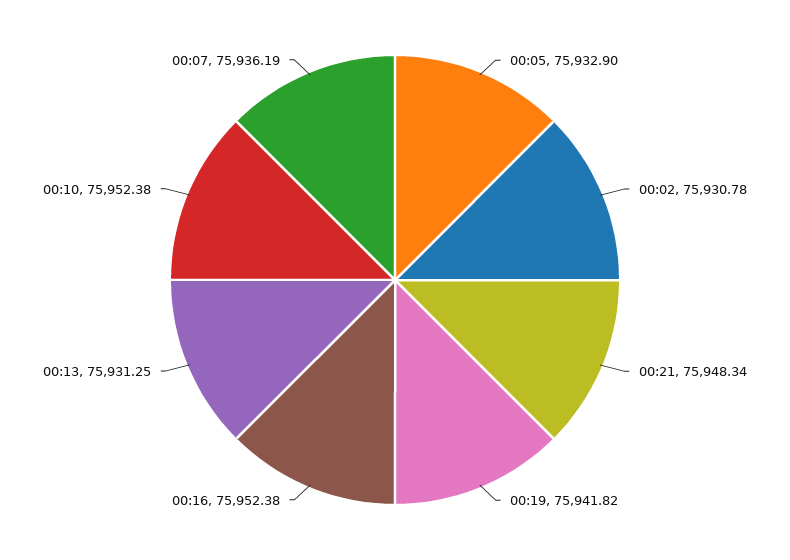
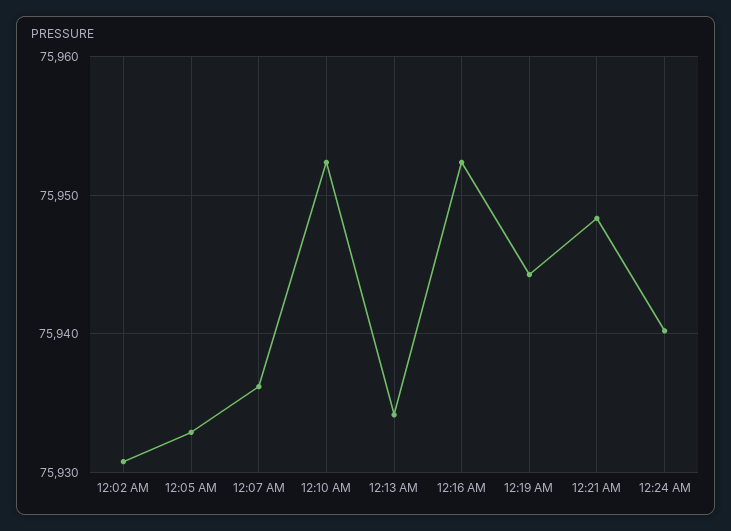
00:19: 75941.82 -> 75944
00:13: 75931.25 -> 75934
12:24 AM: none -> 75940

